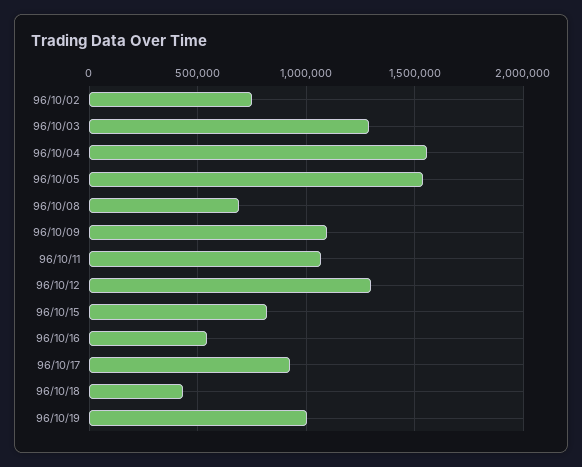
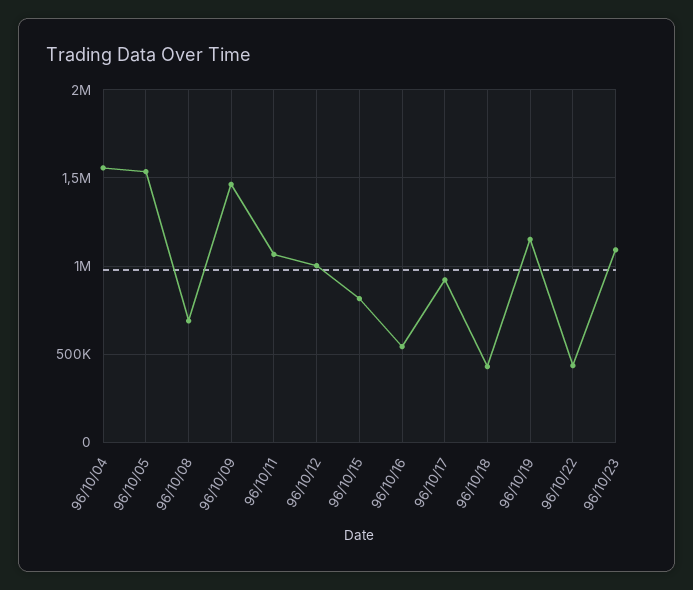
96/10/02: 750000 -> none
96/10/03: 1300000 -> none
96/10/09: 1100000 -> 1450000
96/10/12: 1300000 -> 1000000
96/10/19: 1000000 -> 1150000
96/10/22: none -> 450000
96/10/23: none -> 1100000

